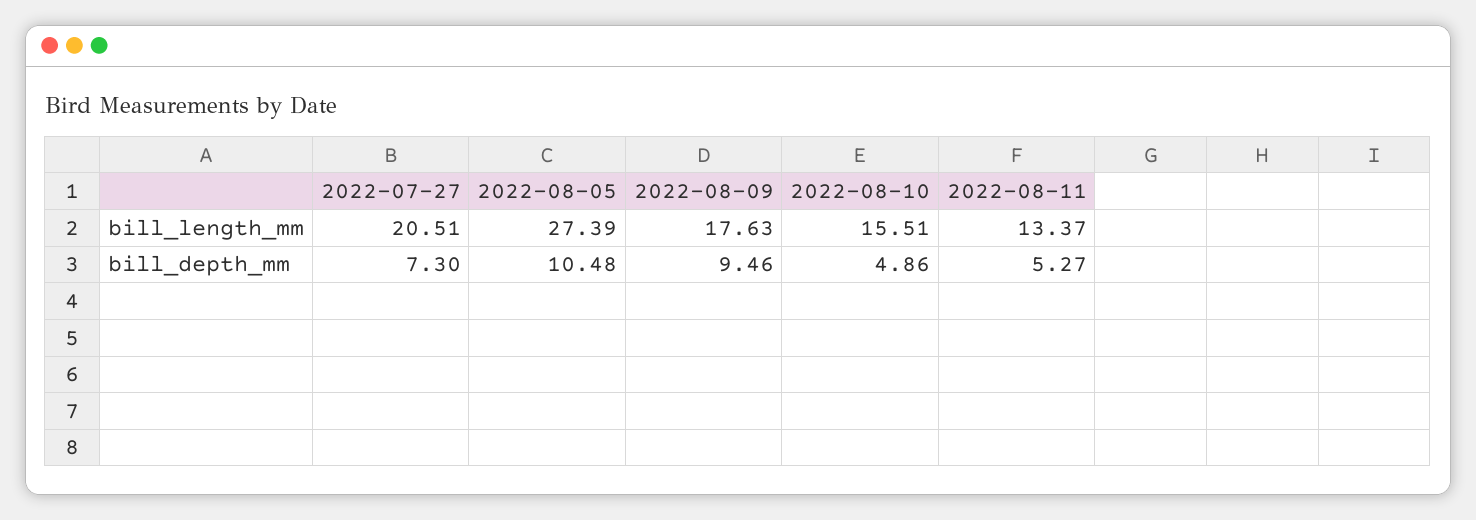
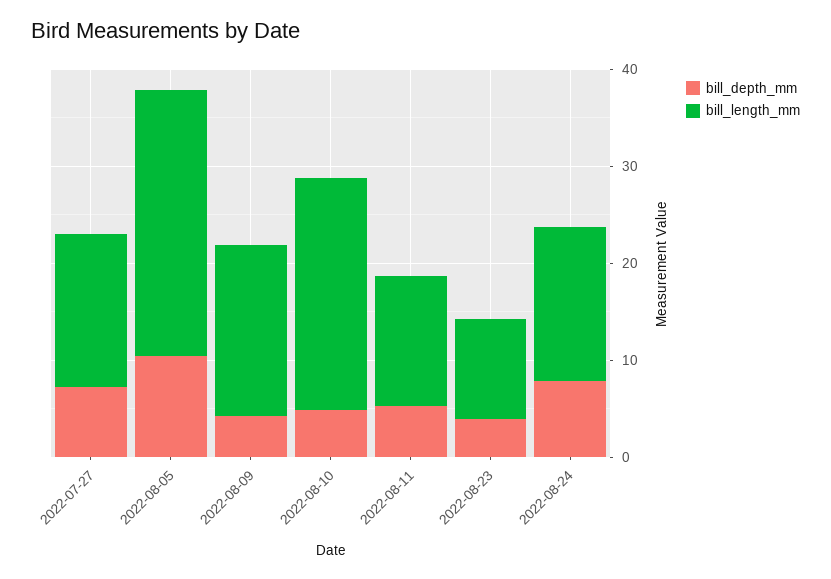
bill_length_mm, 2022-07-27: 20.51 -> 16
bill_length_mm, 2022-08-10: 15.51 -> 24
bill_depth_mm, 2022-08-09: 9.46 -> 4
bill_depth_mm, 2022-08-23: none -> 4
bill_length_mm, 2022-08-23: none -> 10
bill_depth_mm, 2022-08-24: none -> 8
bill_length_mm, 2022-08-24: none -> 16

